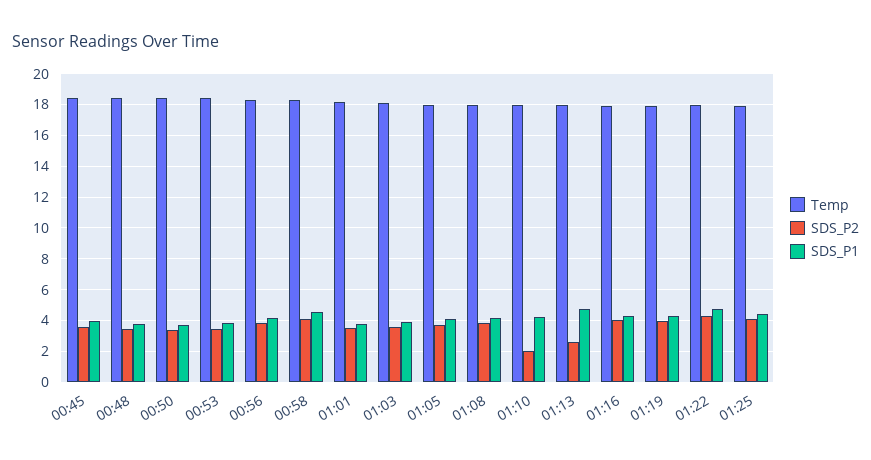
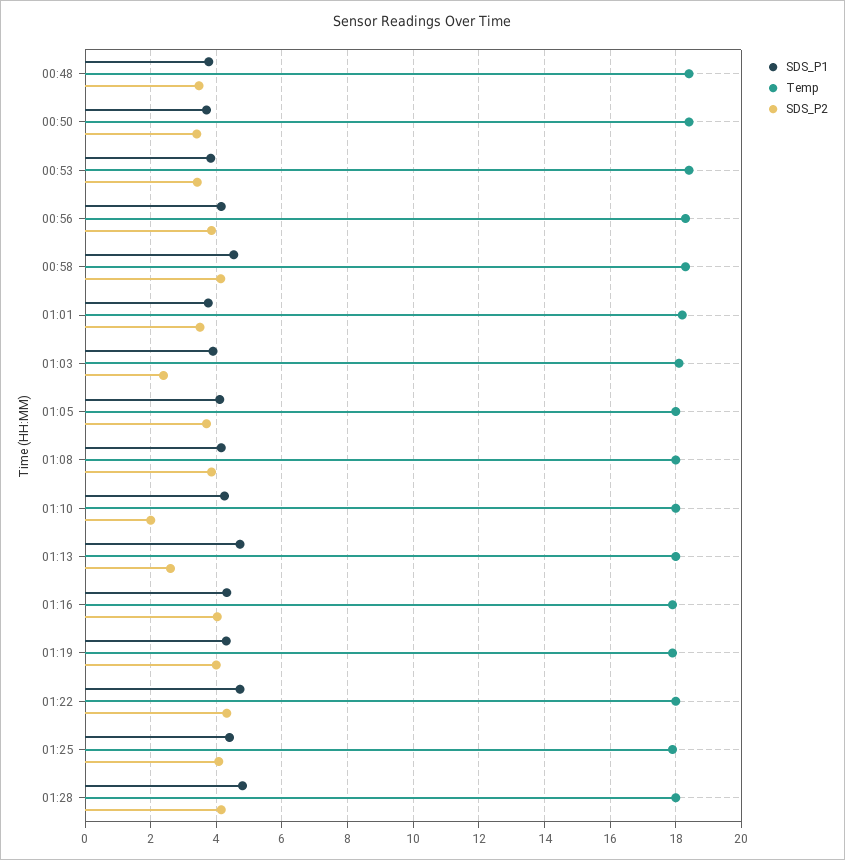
Temp, 00:45: 18.5 -> none
SDS_P2, 00:45: 3.5 -> none
SDS_P1, 00:45: 4 -> none
SDS_P2, 01:03: 3.5 -> 2.4
SDS_P1, 01:28: none -> 4.8
Temp, 01:28: none -> 18
SDS_P2, 01:28: none -> 4.2

